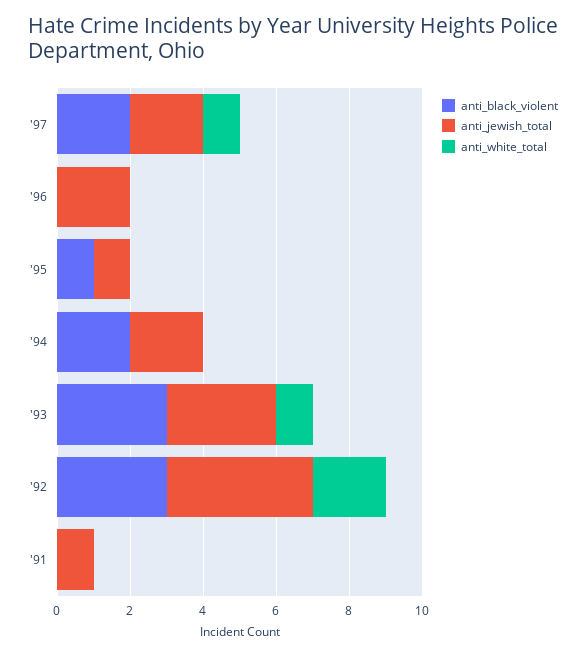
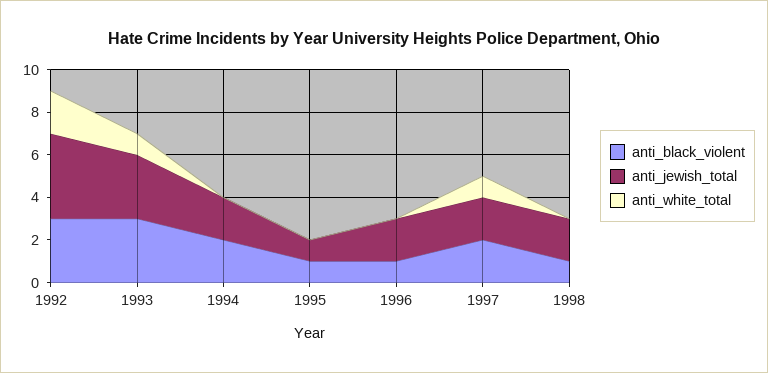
anti_black_violent, '96: 0 -> 1
anti_black_violent, '91: 0 -> none
anti_jewish_total, '91: 1 -> none
anti_white_total, '91: 0 -> none
anti_black_violent, 1998: none -> 1
anti_jewish_total, 1998: none -> 2
anti_white_total, 1998: none -> 0

